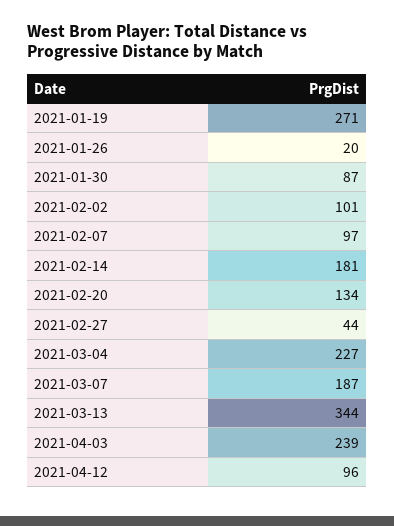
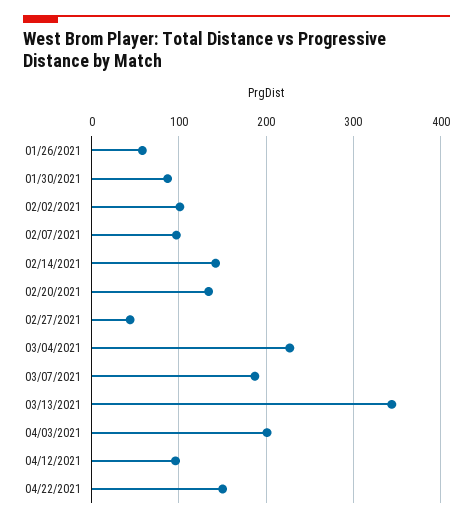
2021-01-19: 271 -> none
2021-01-26: 20 -> 60
2021-02-14: 181 -> 140
2021-04-03: 239 -> 200
04/22/2021: none -> 150

